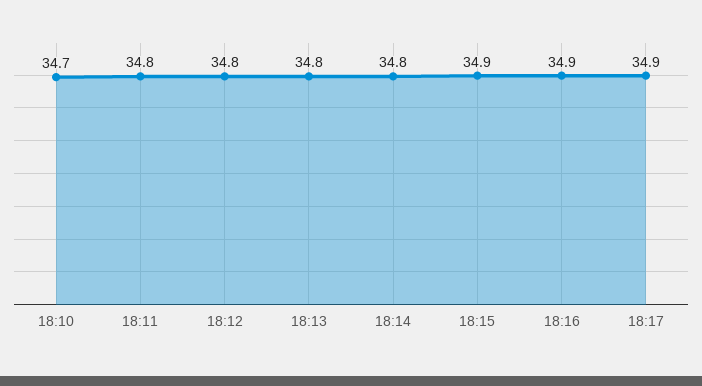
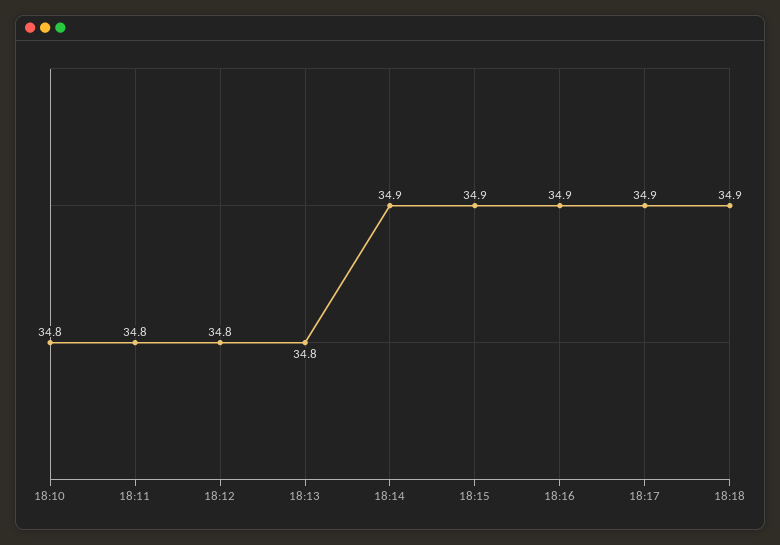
18:10: 34.7 -> 34.8
18:14: 34.8 -> 34.9
18:18: none -> 34.9

